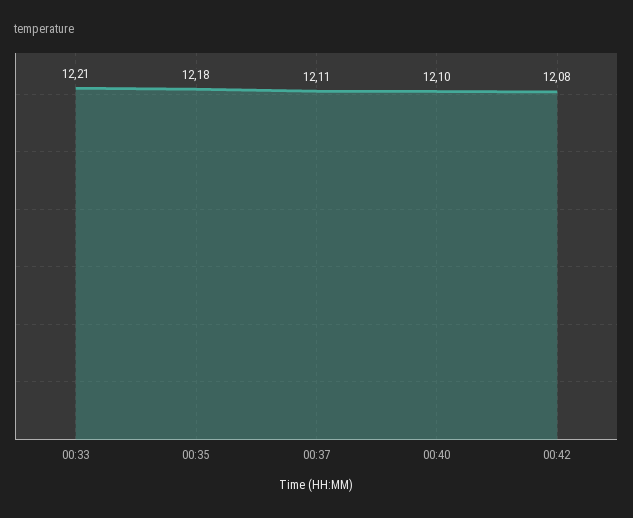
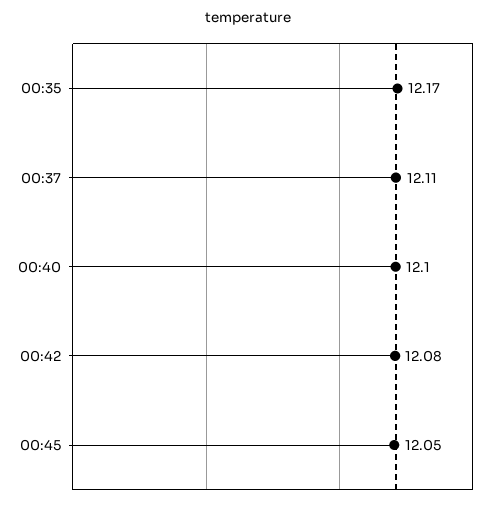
00:33: 12.21 -> none
00:35: 12.18 -> 12.17
00:45: none -> 12.05

